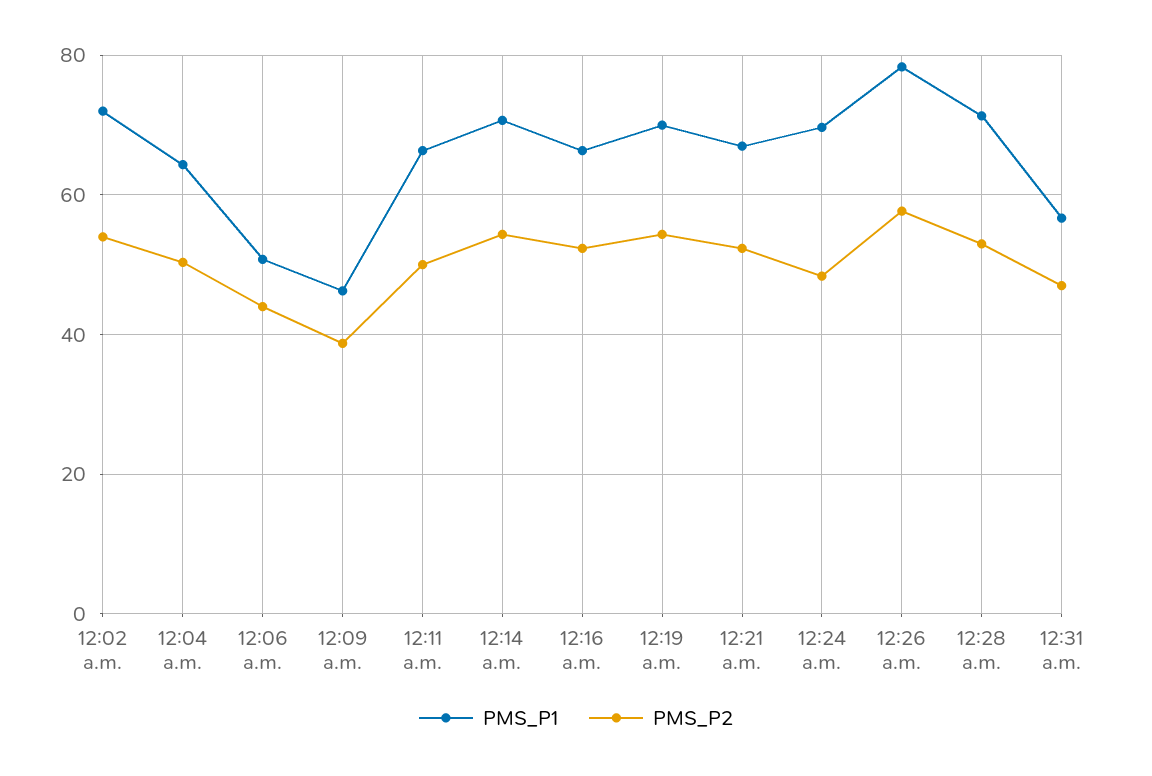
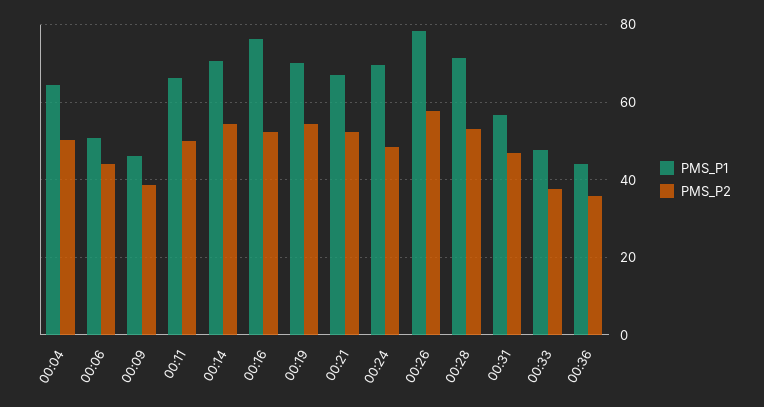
PMS_P1, 12:02 a.m.: 72 -> none
PMS_P2, 12:02 a.m.: 54 -> none
PMS_P1, 12:16 a.m.: 66 -> 76
PMS_P1, 00:33: none -> 48
PMS_P2, 00:33: none -> 38
PMS_P1, 00:36: none -> 44
PMS_P2, 00:36: none -> 36

